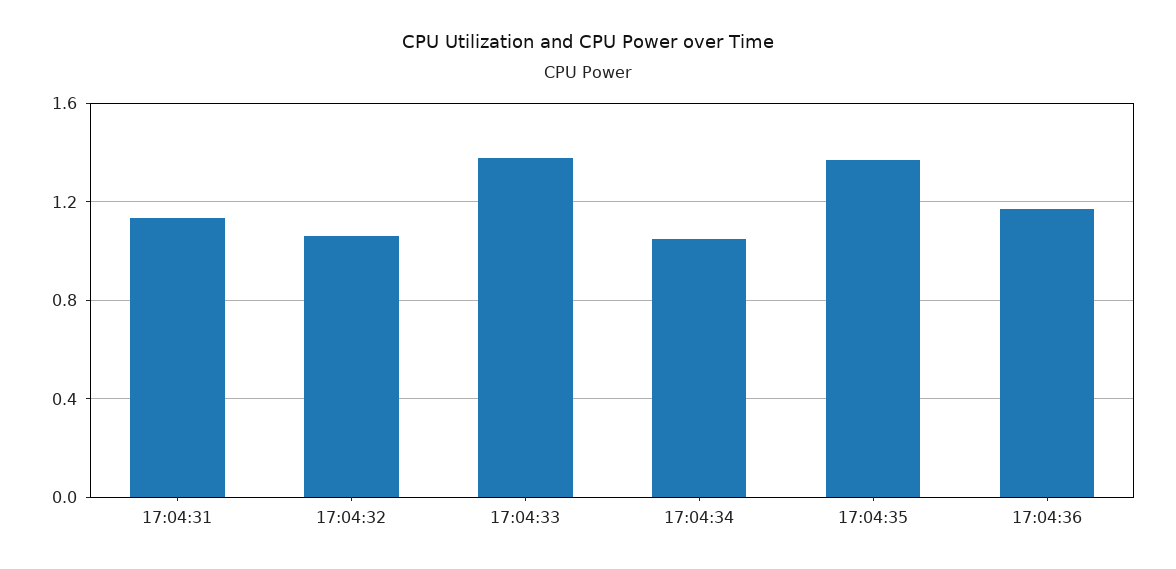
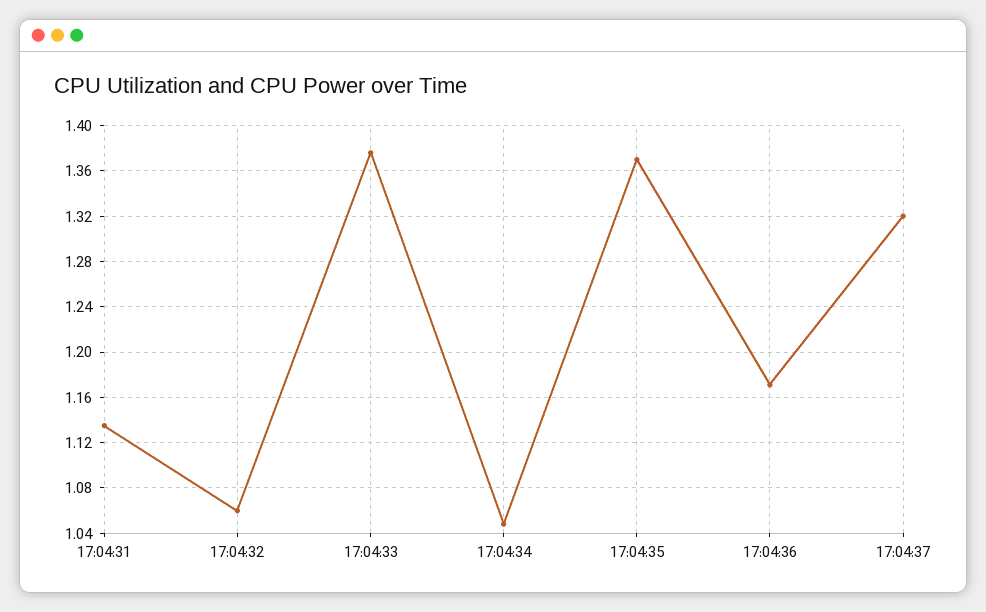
17:04:37: none -> 1.32

